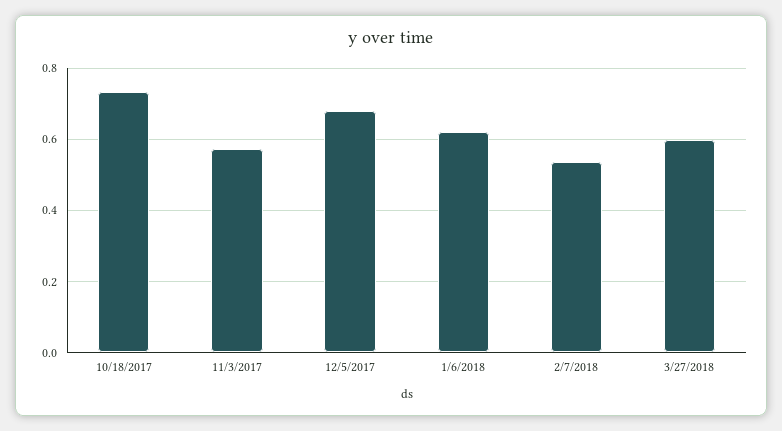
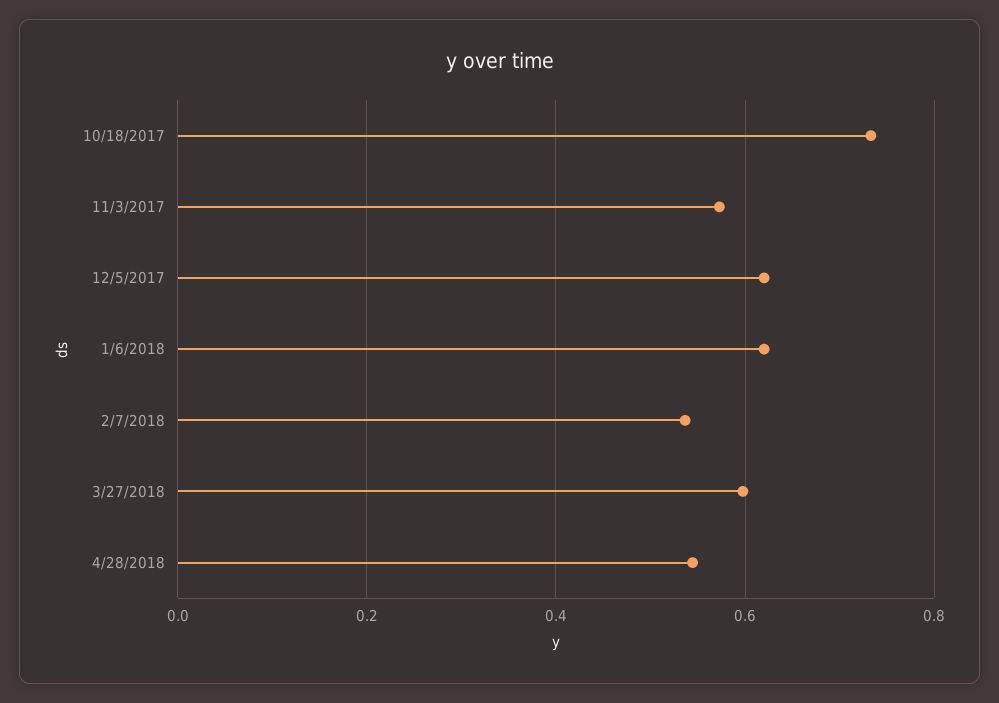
12/5/2017: 0.68 -> 0.62
4/28/2018: none -> 0.54

